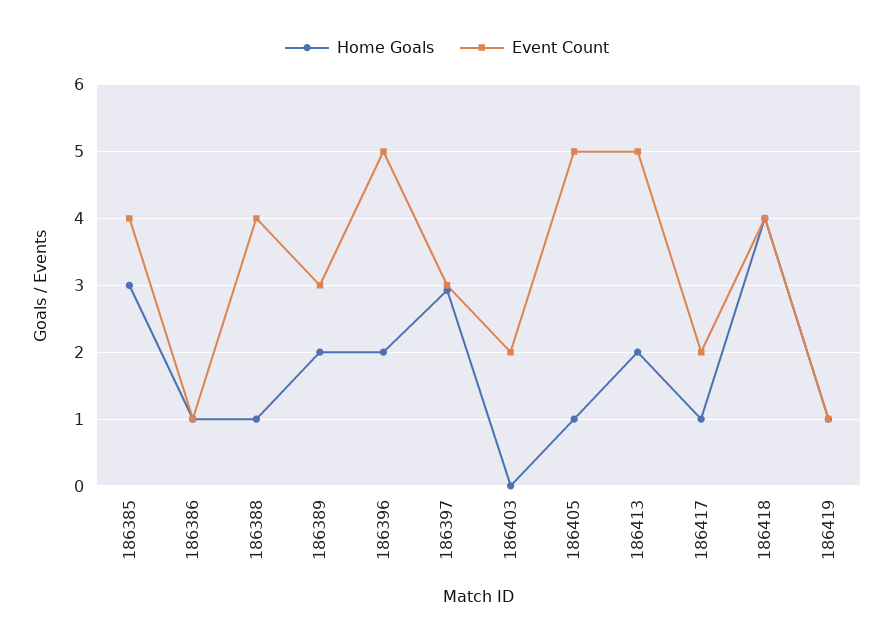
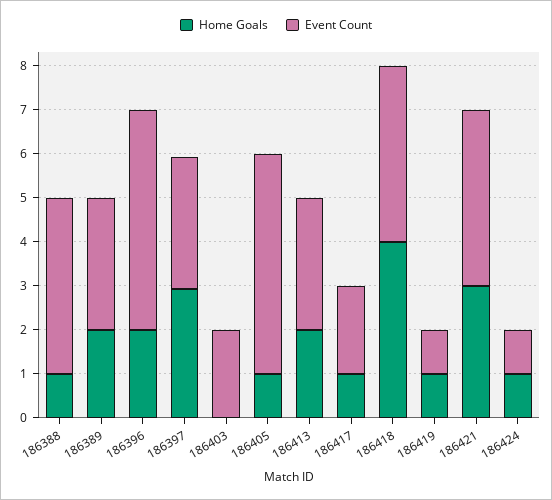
Home Goals, 186385: 3 -> none
Event Count, 186385: 4 -> none
Home Goals, 186386: 1 -> none
Event Count, 186386: 1 -> none
Event Count, 186413: 5 -> 3
Home Goals, 186421: none -> 3
Event Count, 186421: none -> 4
Home Goals, 186424: none -> 1
Event Count, 186424: none -> 1

